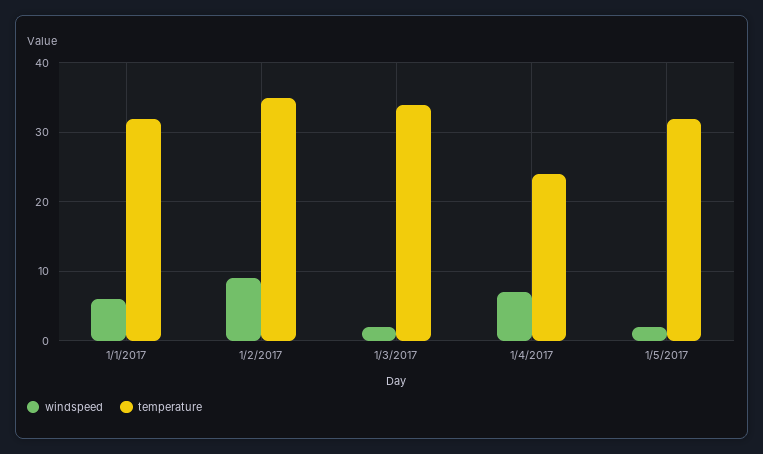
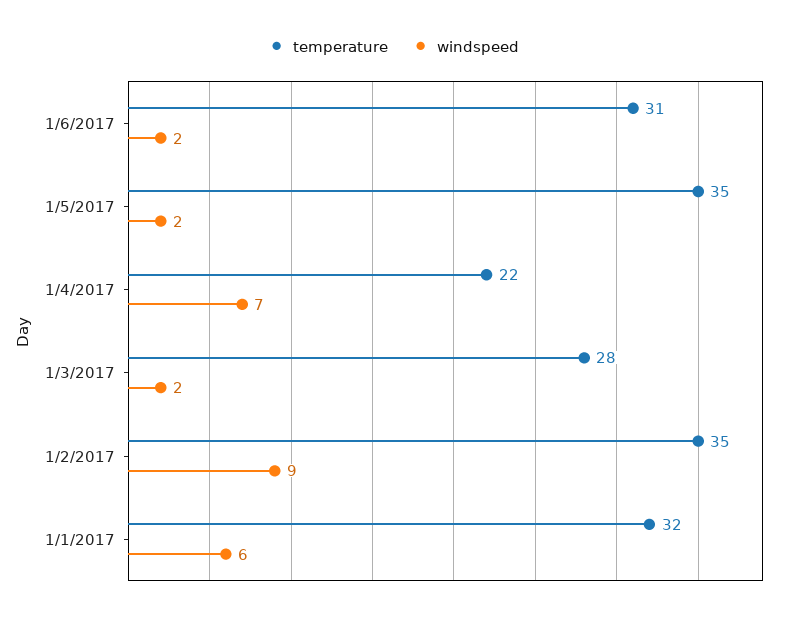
temperature, 1/3/2017: 34 -> 28
temperature, 1/4/2017: 24 -> 22
temperature, 1/5/2017: 32 -> 35
temperature, 1/6/2017: none -> 31
windspeed, 1/6/2017: none -> 2

